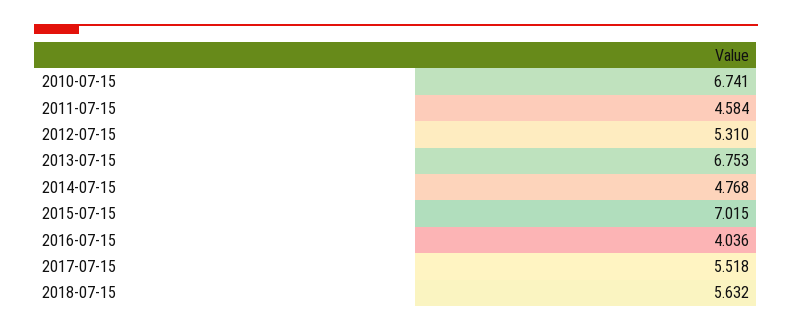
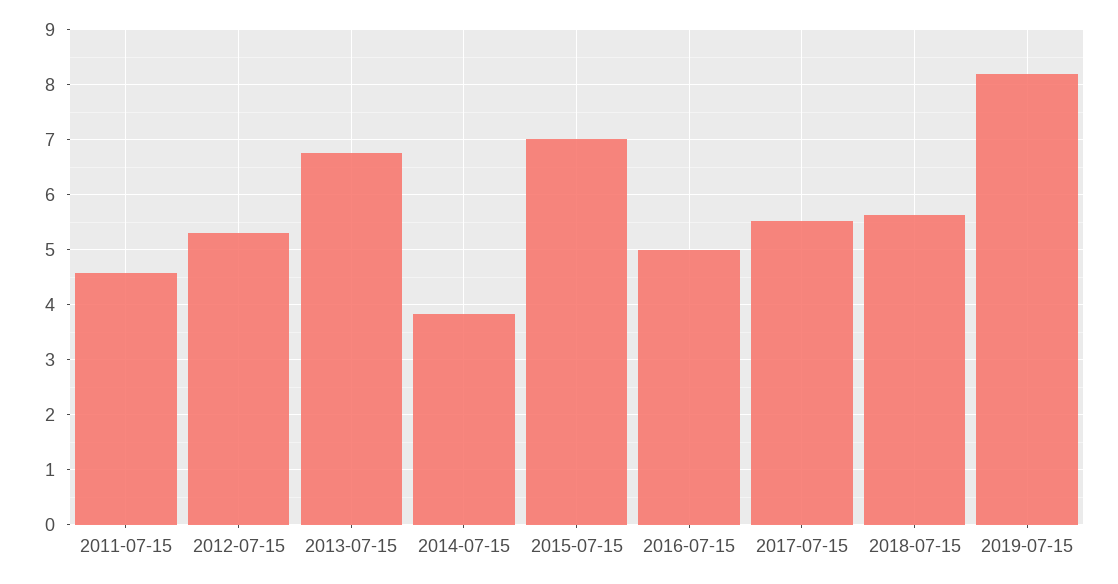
2010-07-15: 6.741 -> none
2014-07-15: 4.768 -> 3.8
2016-07-15: 4.036 -> 5
2019-07-15: none -> 8.2

